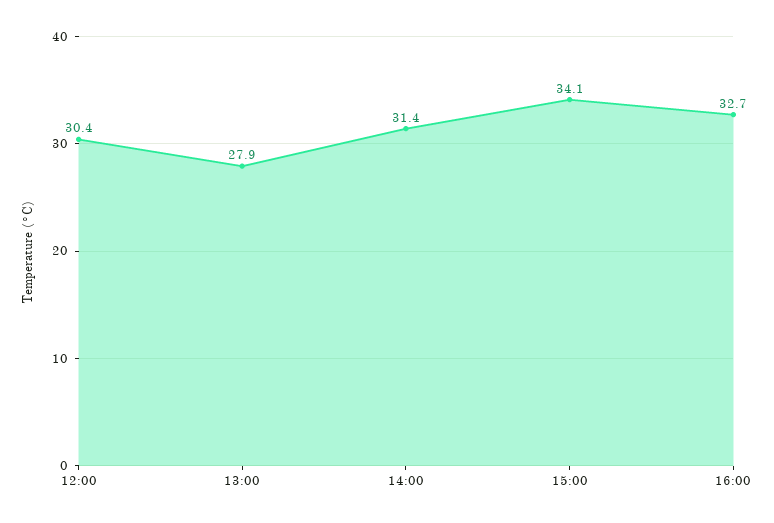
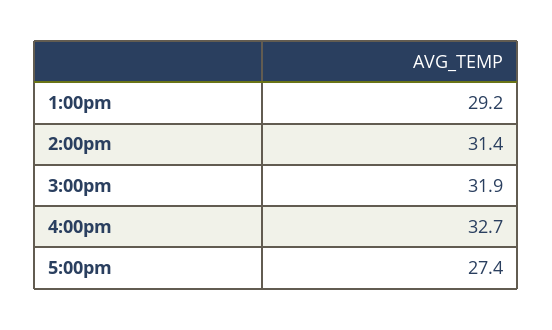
12:00: 30.4 -> none
13:00: 27.9 -> 29.2
15:00: 34.1 -> 31.9
5:00pm: none -> 27.4

